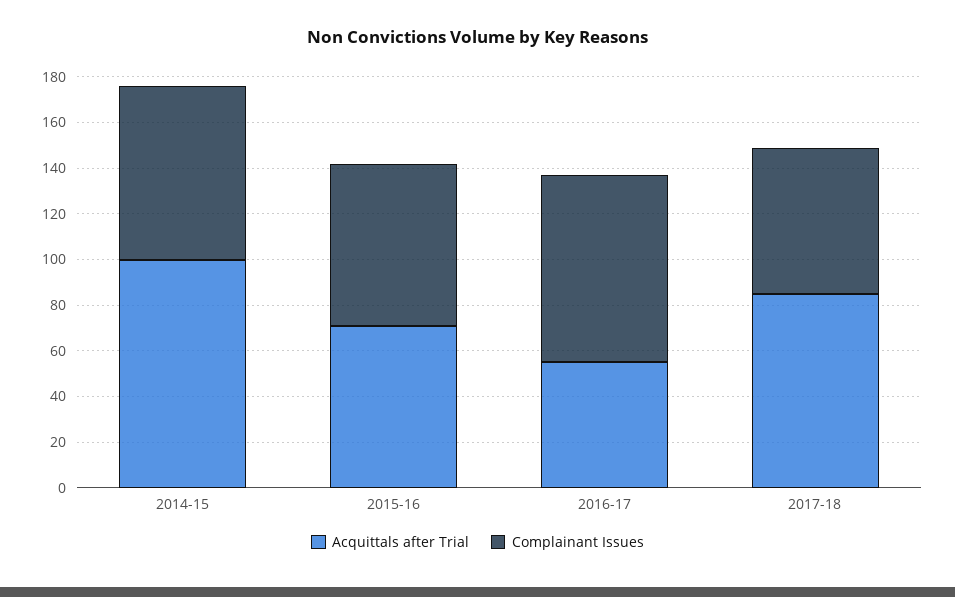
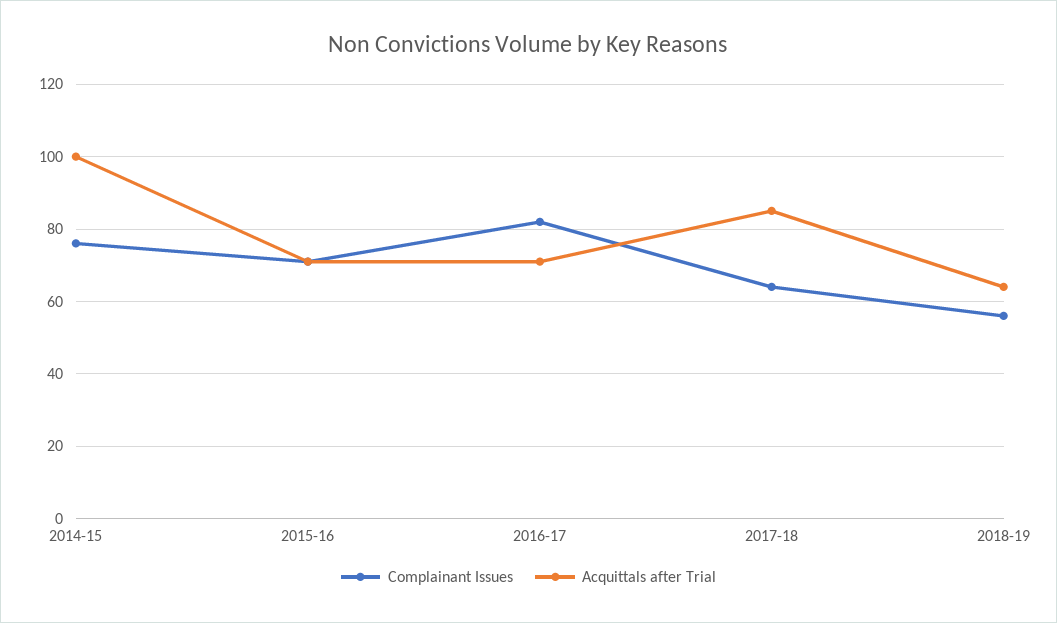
Acquittals after Trial, 2016-17: 55 -> 70
Complainant Issues, 2018-19: none -> 55
Acquittals after Trial, 2018-19: none -> 65

